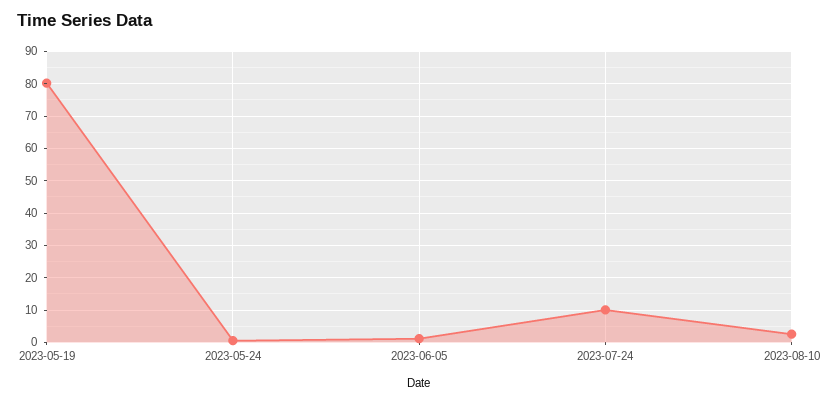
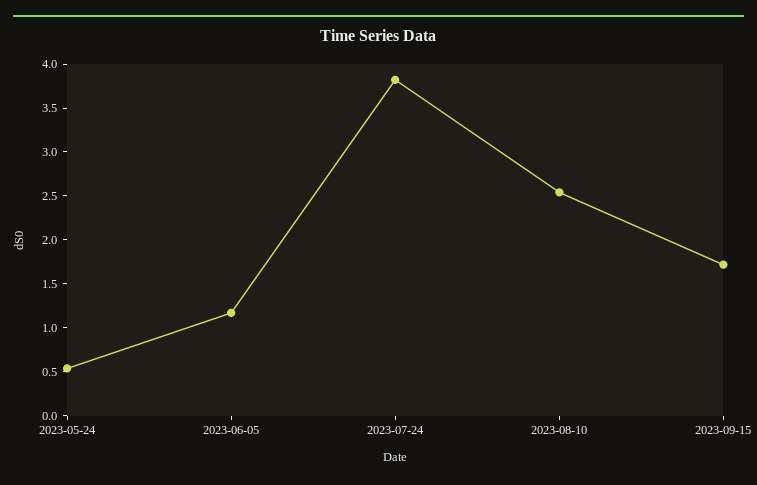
2023-05-19: 80 -> none
2023-07-24: 10 -> 3.8
2023-09-15: none -> 1.7

